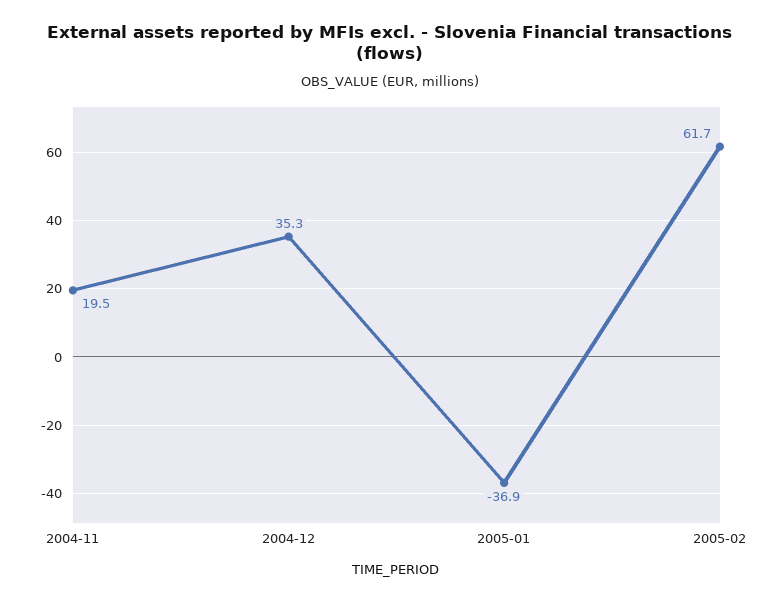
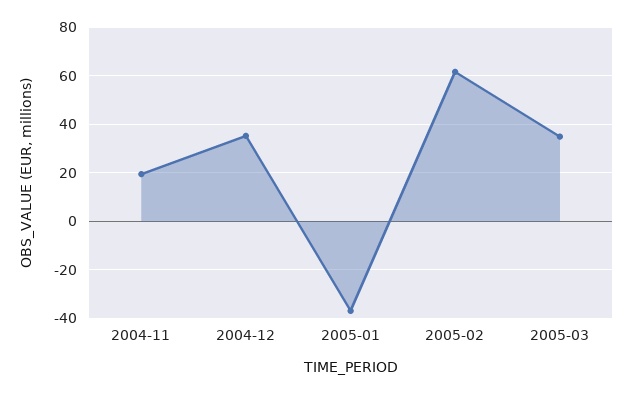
2005-03: none -> 35

